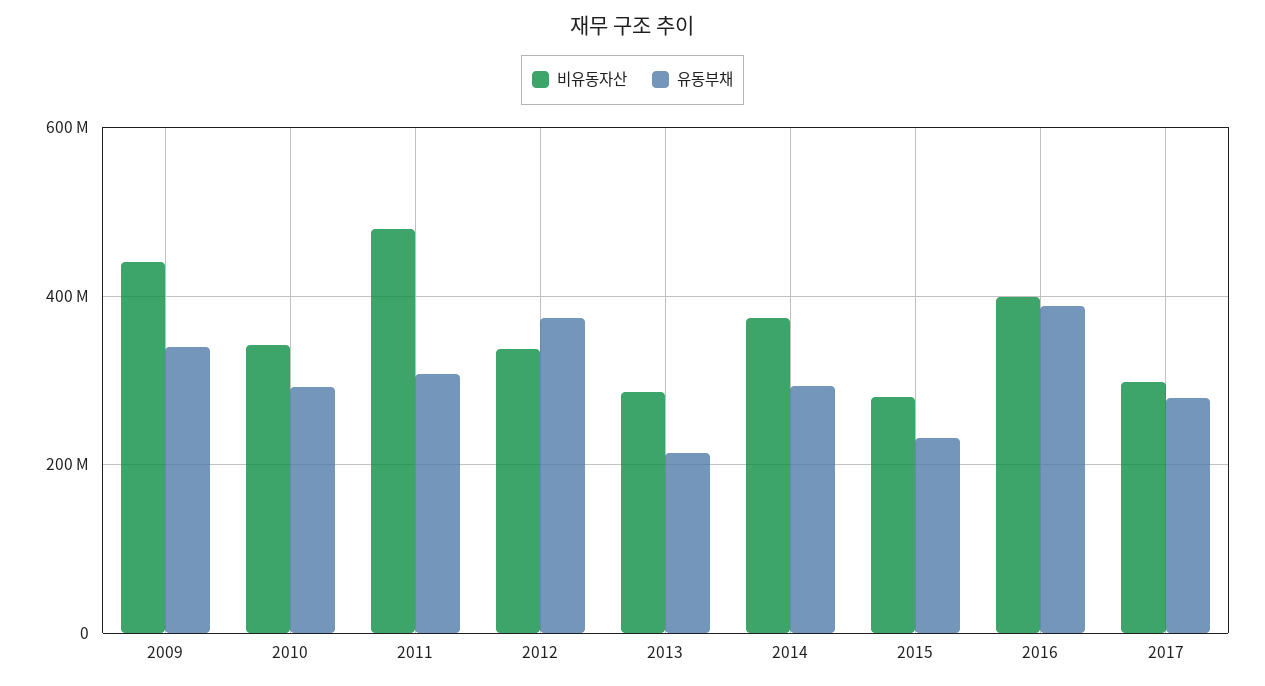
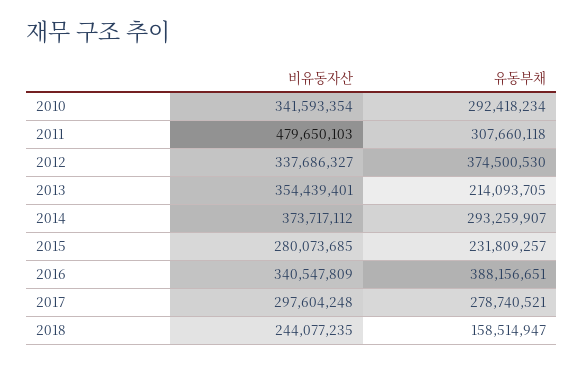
비유동자산, 2009: 440000000 -> none
유동부채, 2009: 340000000 -> none
비유동자산, 2013: 280000000 -> 354439401
비유동자산, 2016: 400000000 -> 340547809
비유동자산, 2018: none -> 244077235
유동부채, 2018: none -> 158514947

